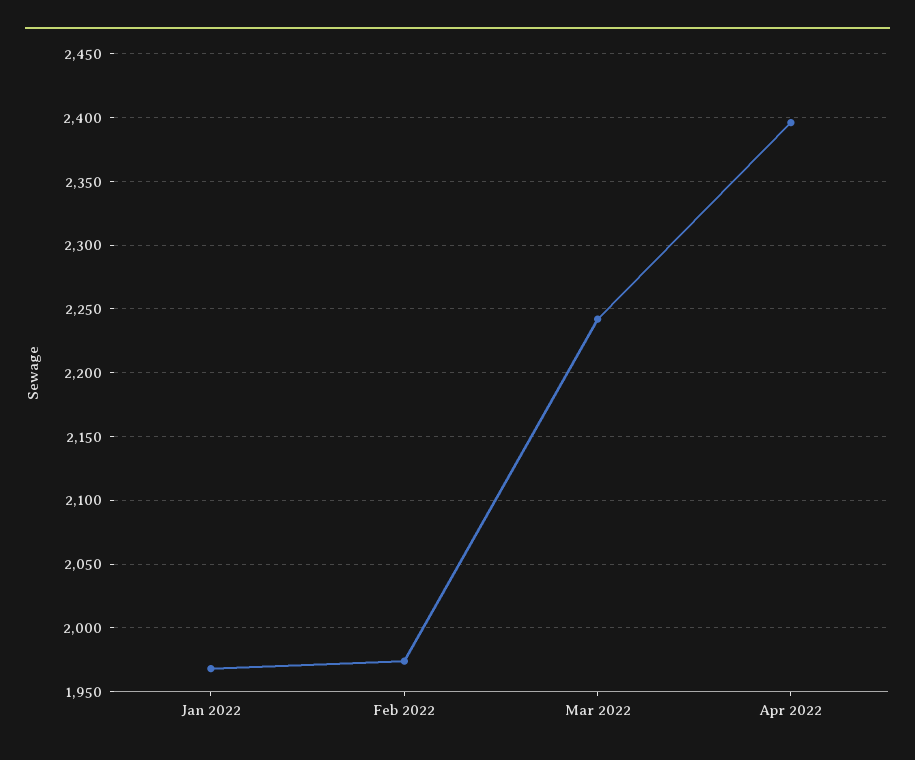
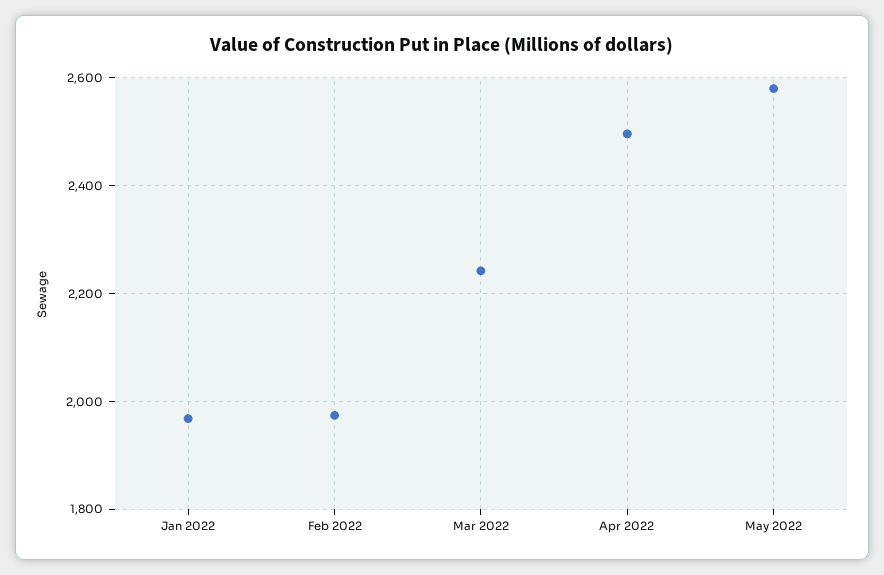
Apr 2022: 2395 -> 2500
May 2022: none -> 2580

